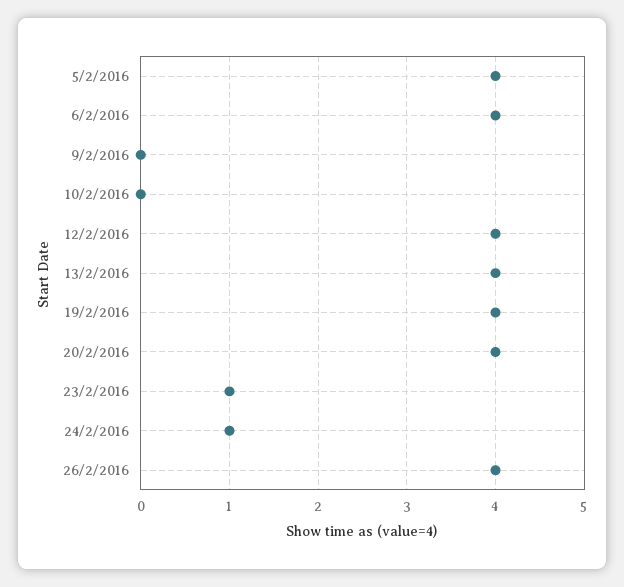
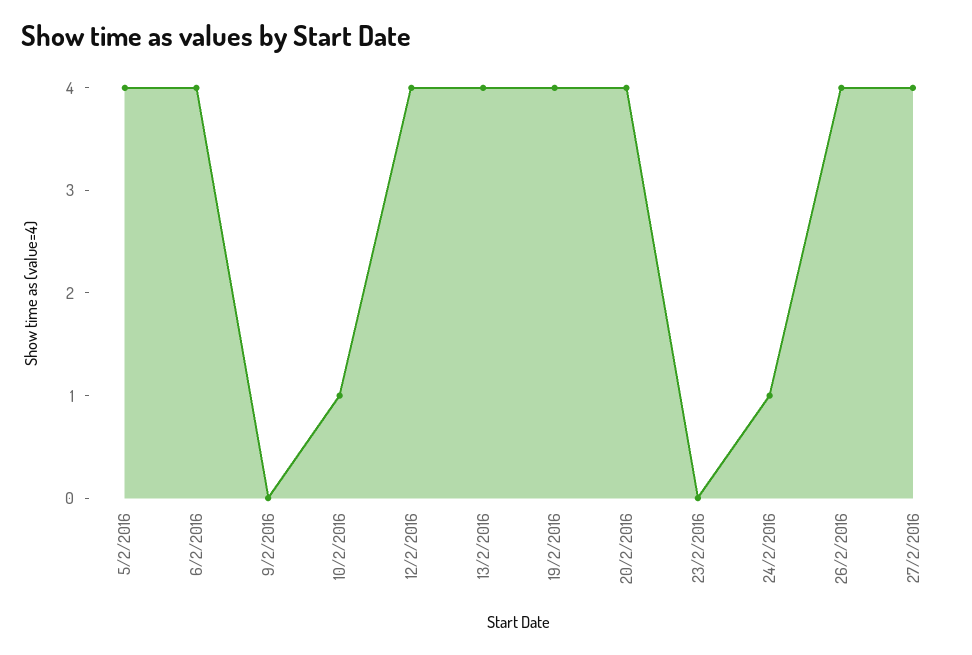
10/2/2016: 0 -> 1
23/2/2016: 1 -> 0
27/2/2016: none -> 4

